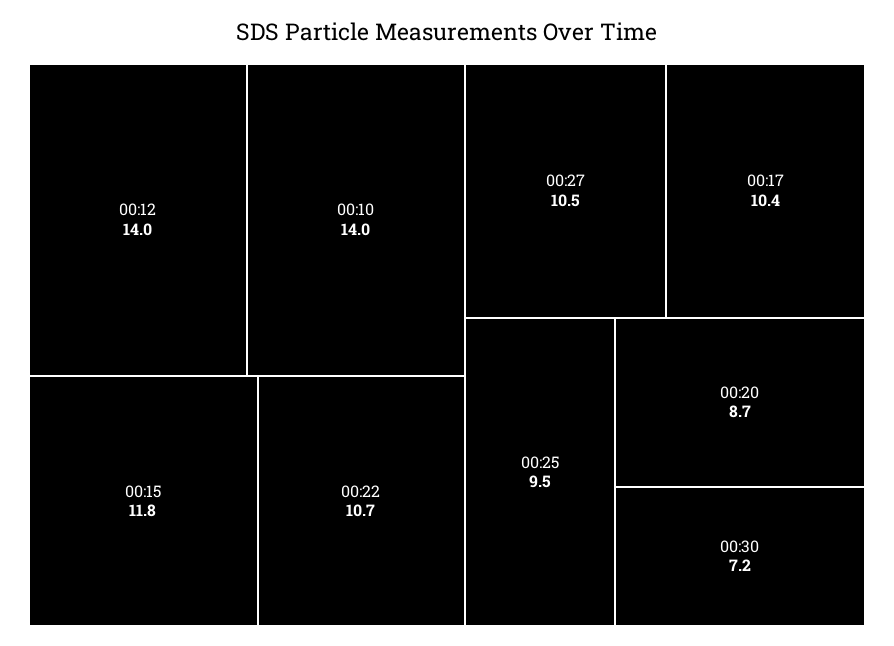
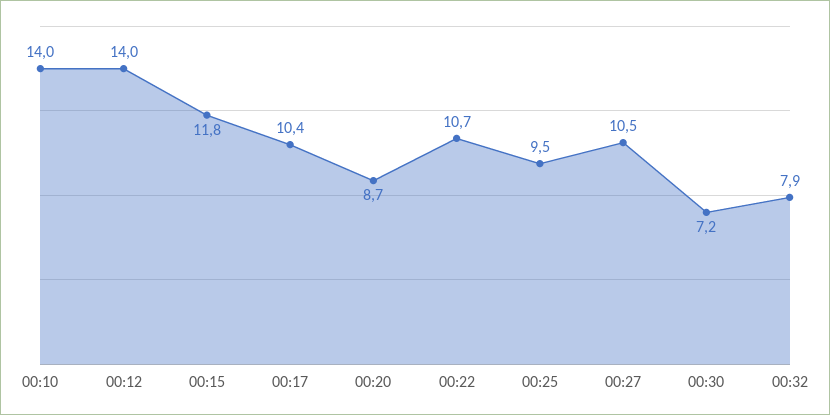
00:32: none -> 7.9

